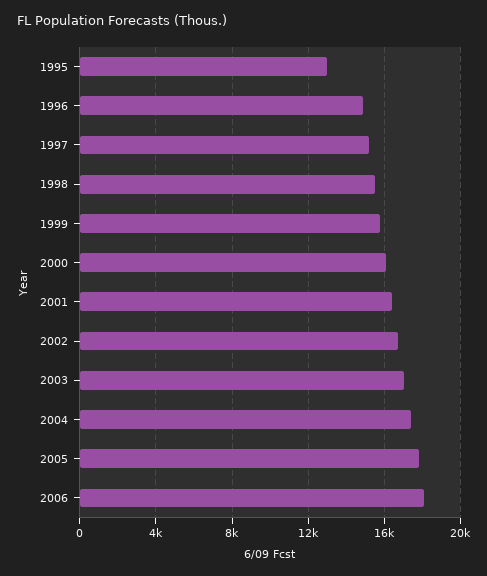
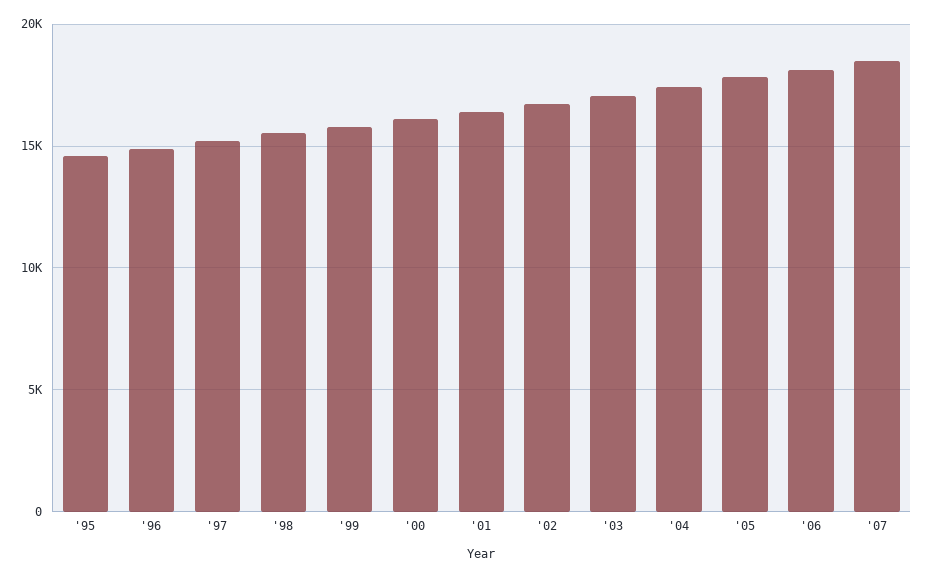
1995: 13000 -> 14500
'07: none -> 18500

